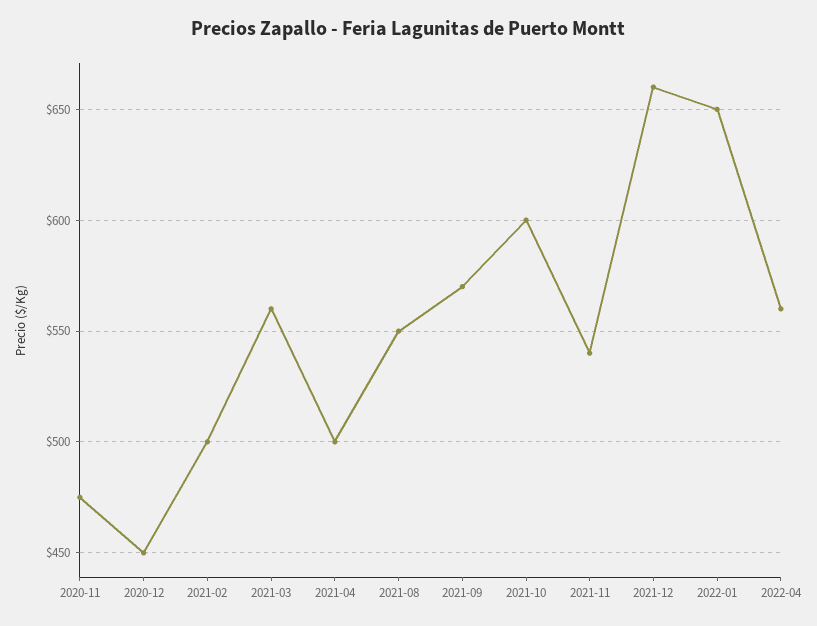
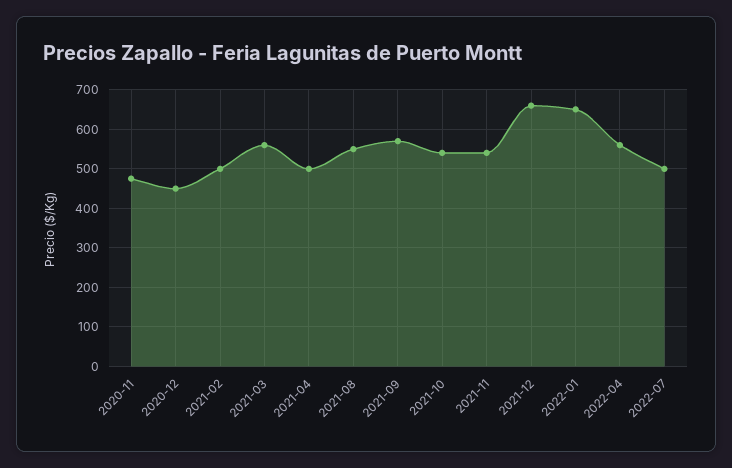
2021-10: 600 -> 540
2022-07: none -> 500

